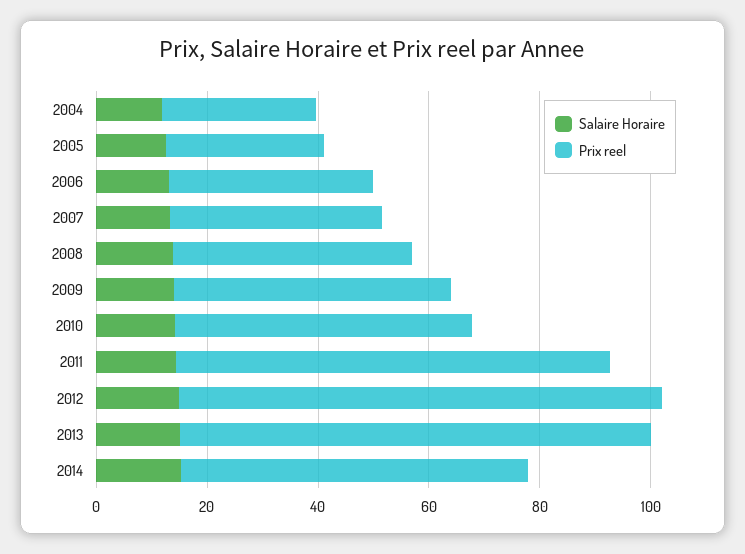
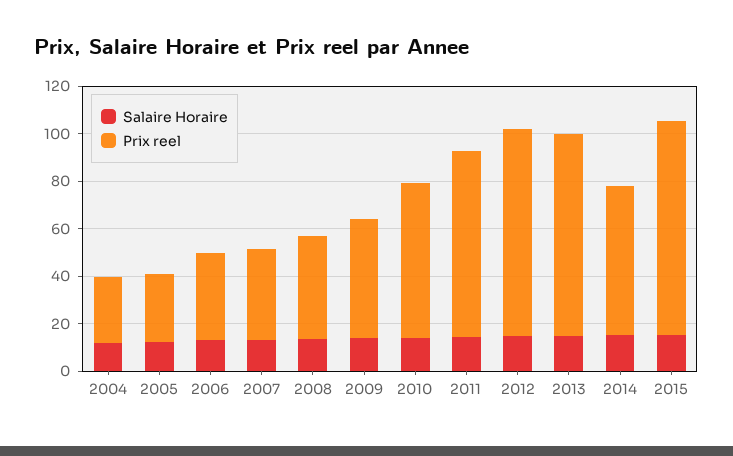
Prix reel, 2010: 55 -> 65
Salaire Horaire, 2015: none -> 15
Prix reel, 2015: none -> 90

